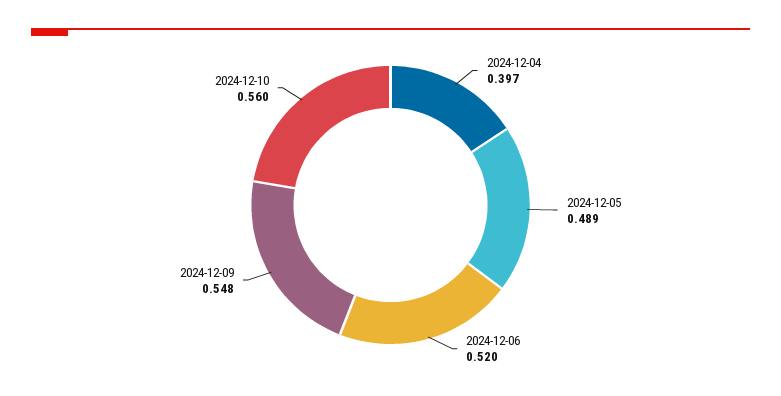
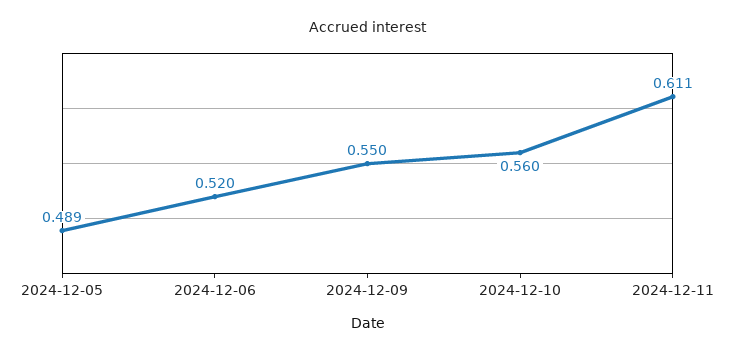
2024-12-04: 0.397 -> none
2024-12-09: 0.548 -> 0.55
2024-12-11: none -> 0.611

